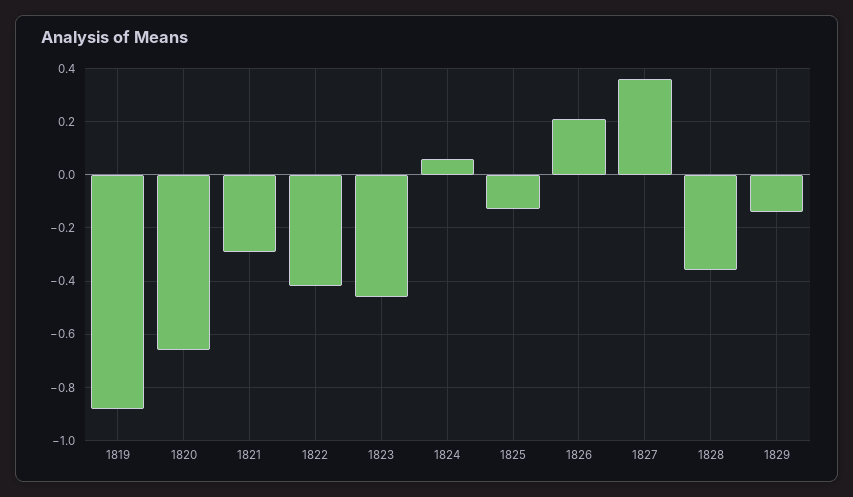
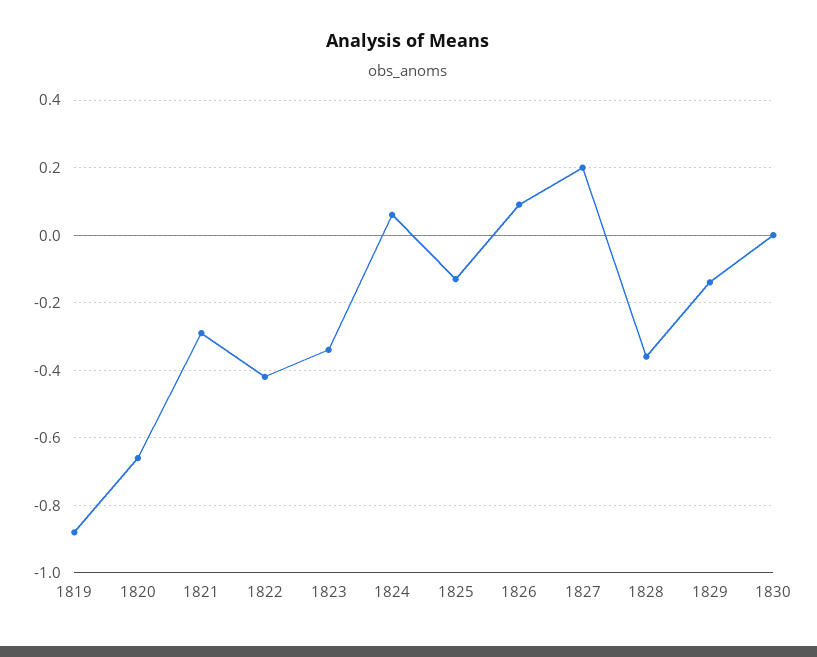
1823: -0.45 -> -0.35
1826: 0.2 -> 0.1
1827: 0.35 -> 0.2
1830: none -> 0

